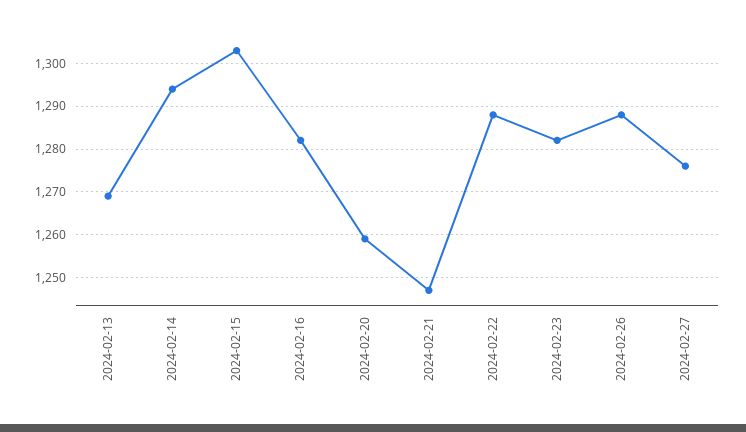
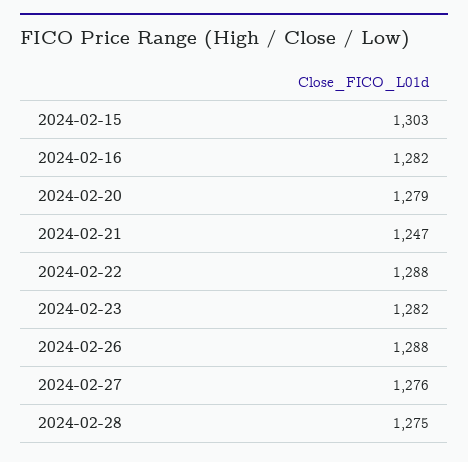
2024-02-13: 1270 -> none
2024-02-14: 1295 -> none
2024-02-20: 1260 -> 1279
2024-02-28: none -> 1275

